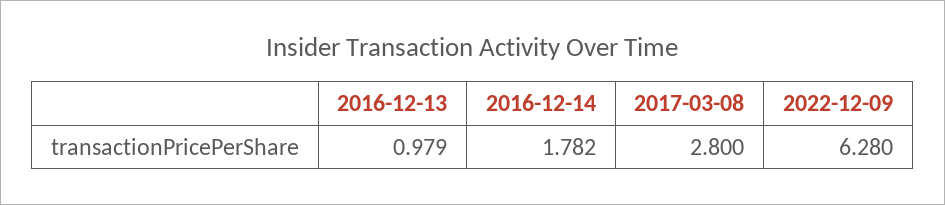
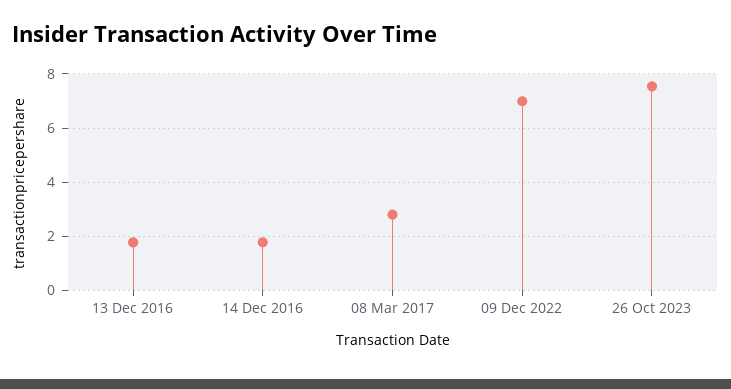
2016-12-13: 0.979 -> 1.75
2022-12-09: 6.28 -> 7
26 Oct 2023: none -> 7.5

